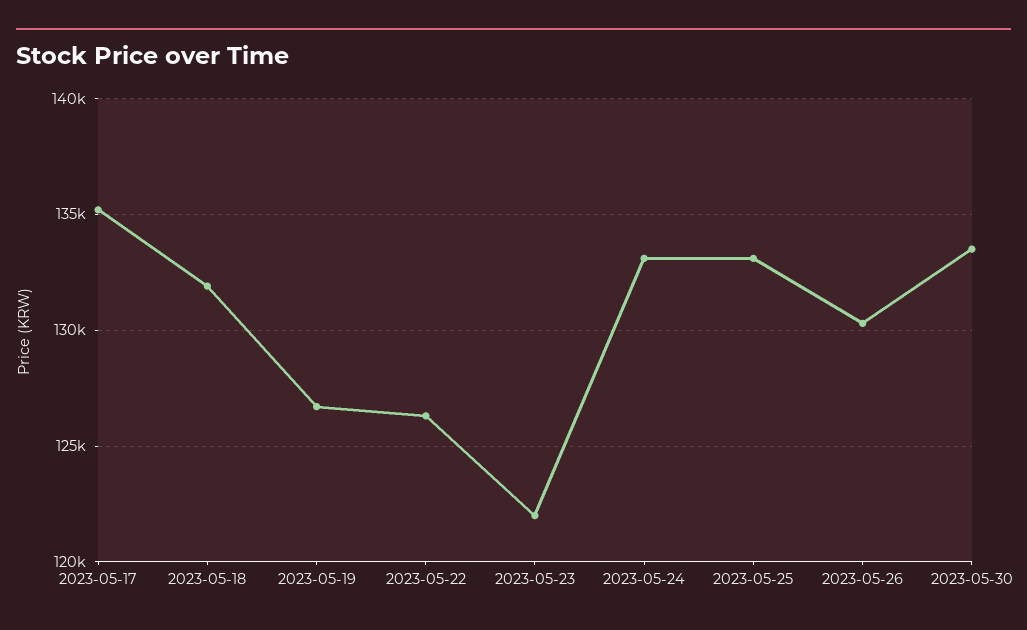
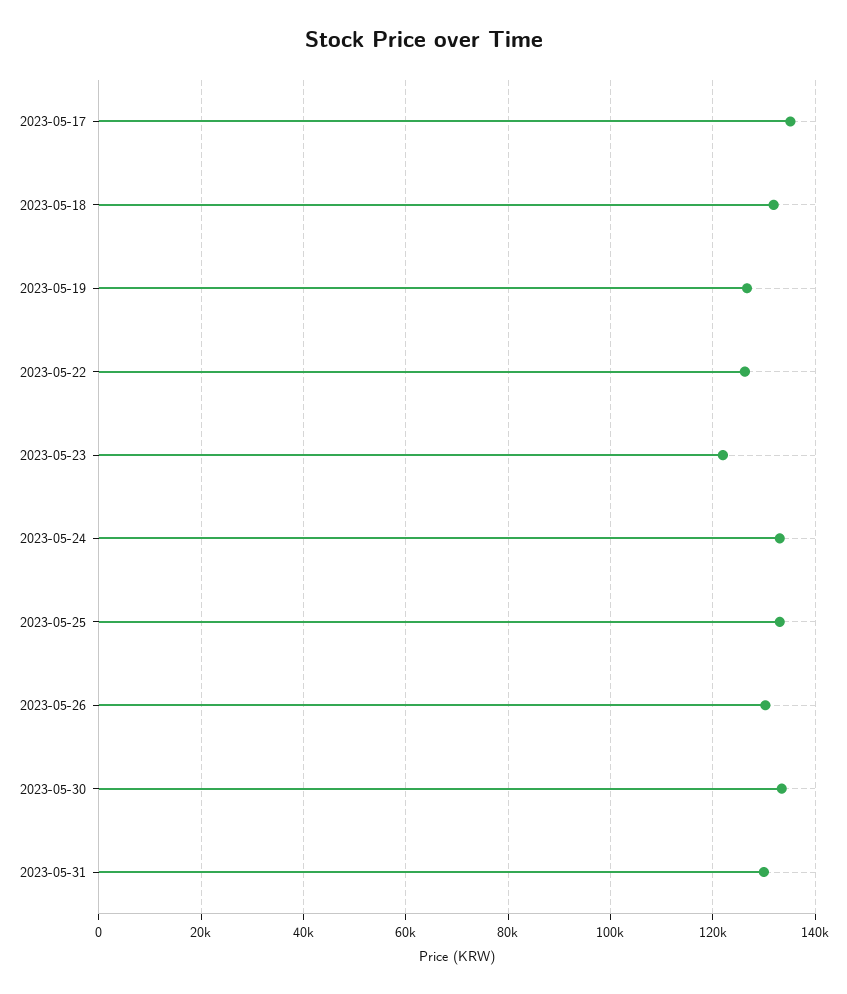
2023-05-31: none -> 130000

